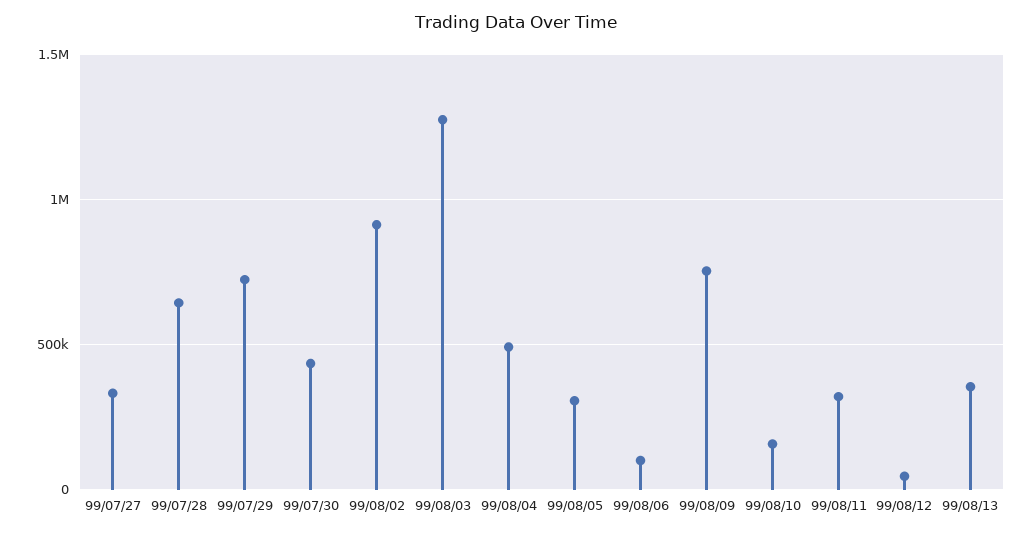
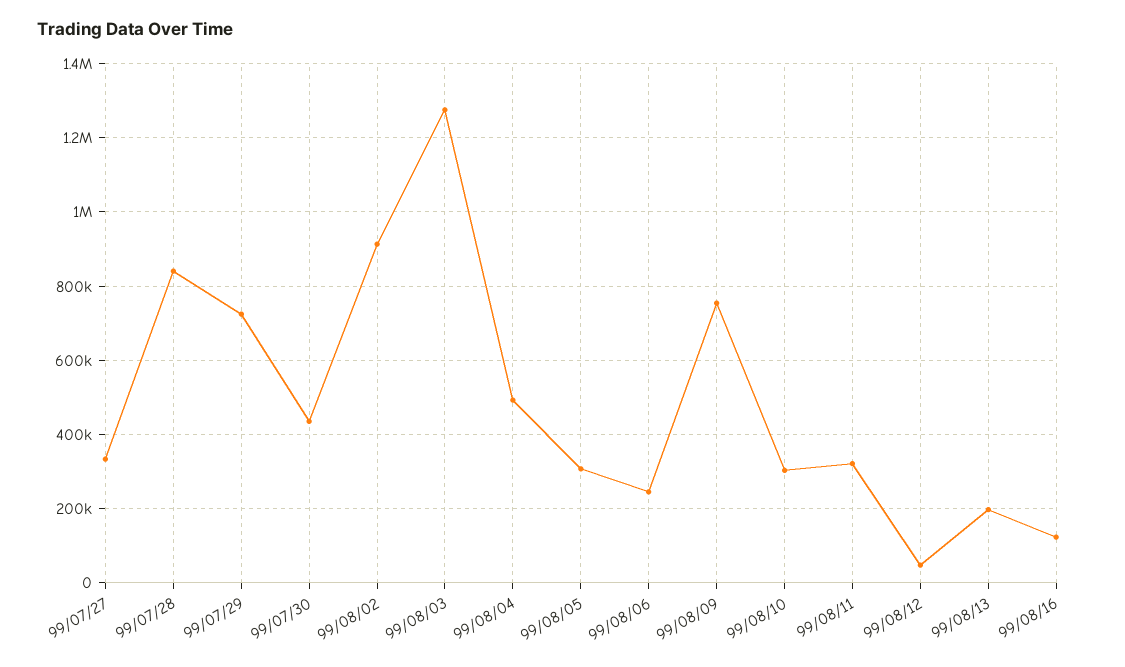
99/07/28: 650000 -> 840000
99/08/06: 100000 -> 240000
99/08/10: 150000 -> 300000
99/08/13: 350000 -> 200000
99/08/16: none -> 120000

